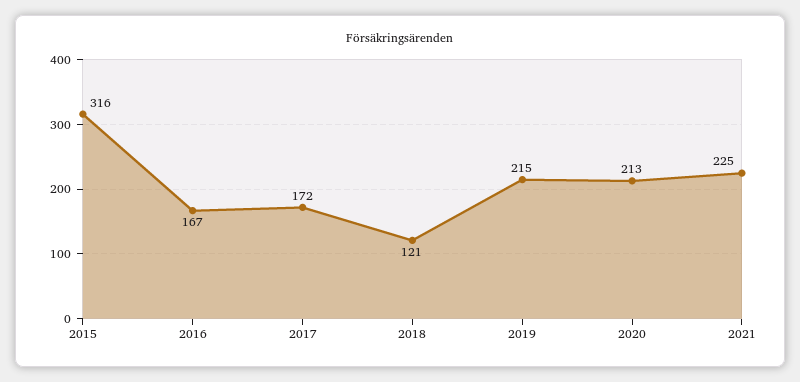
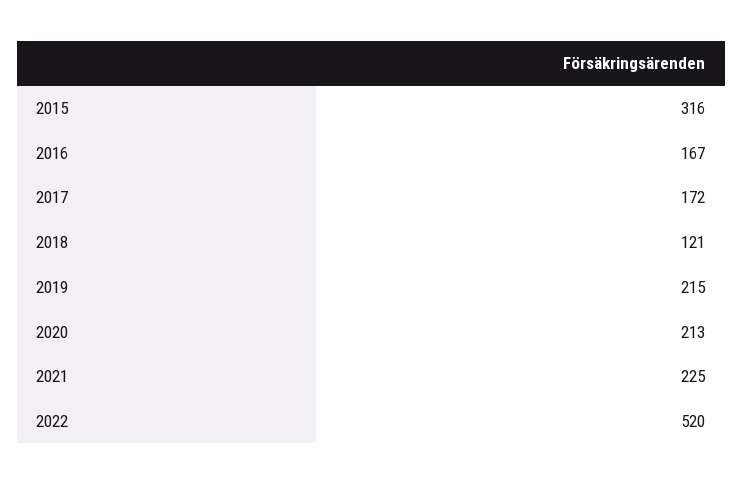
2022: none -> 520

